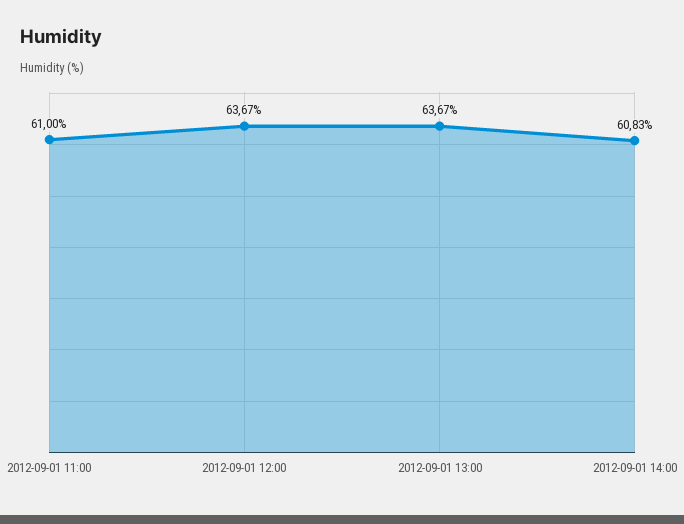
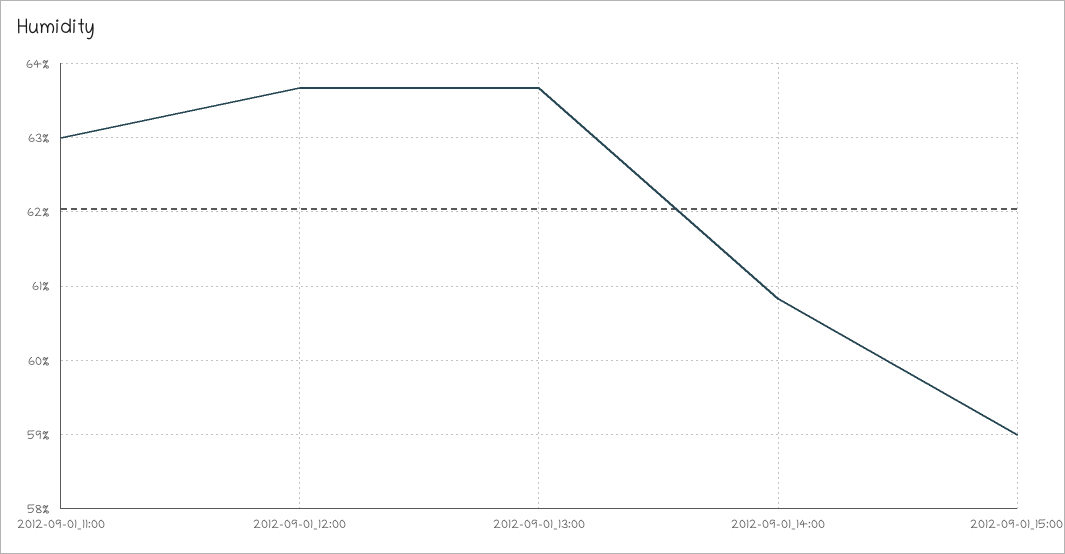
2012-09-01 11:00: 61 -> 63
2012-09-01_15:00: none -> 59

